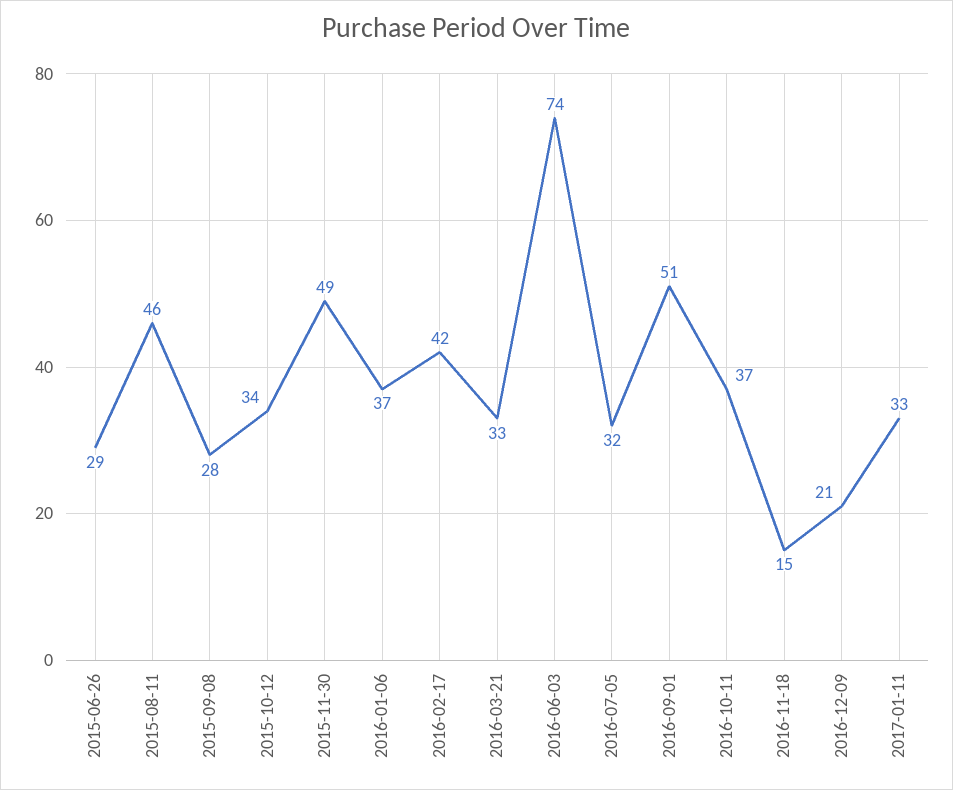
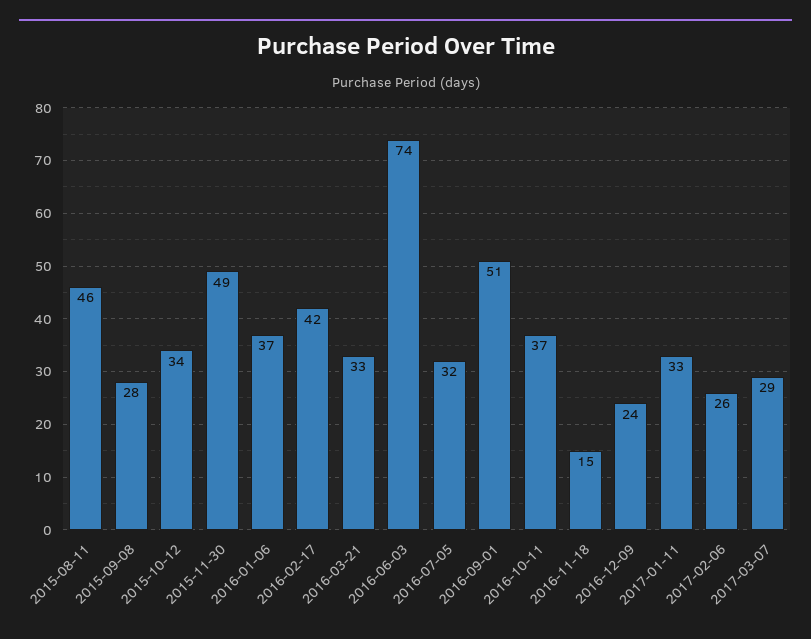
2015-06-26: 29 -> none
2016-12-09: 21 -> 24
2017-02-06: none -> 26
2017-03-07: none -> 29

